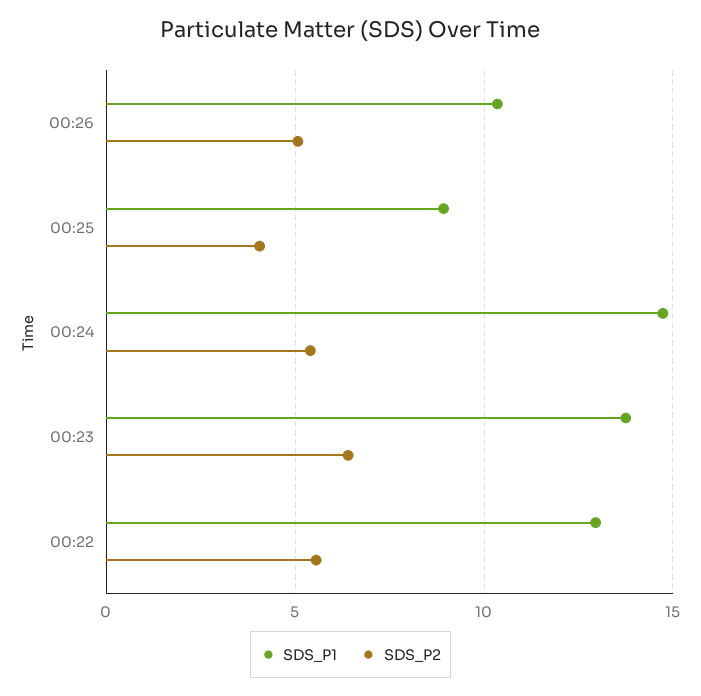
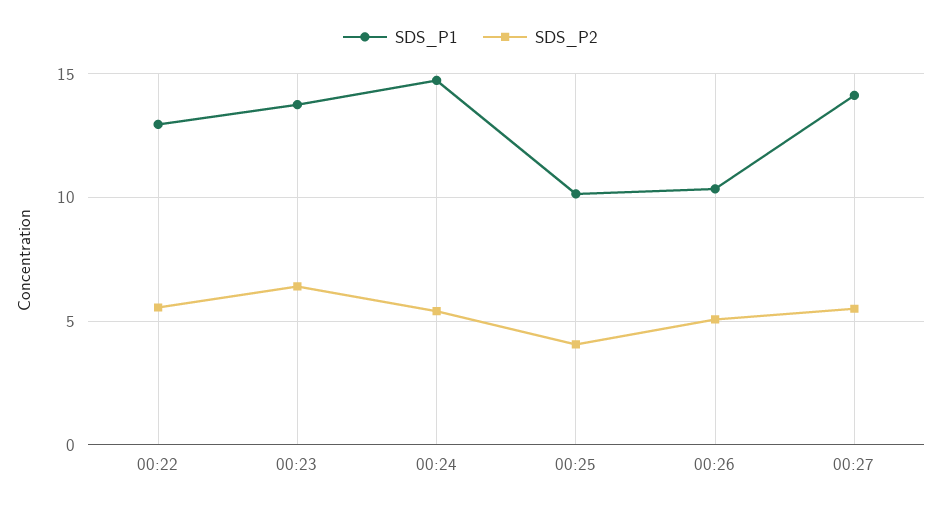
SDS_P1, 00:25: 9 -> 10
SDS_P1, 00:27: none -> 14
SDS_P2, 00:27: none -> 5.5

